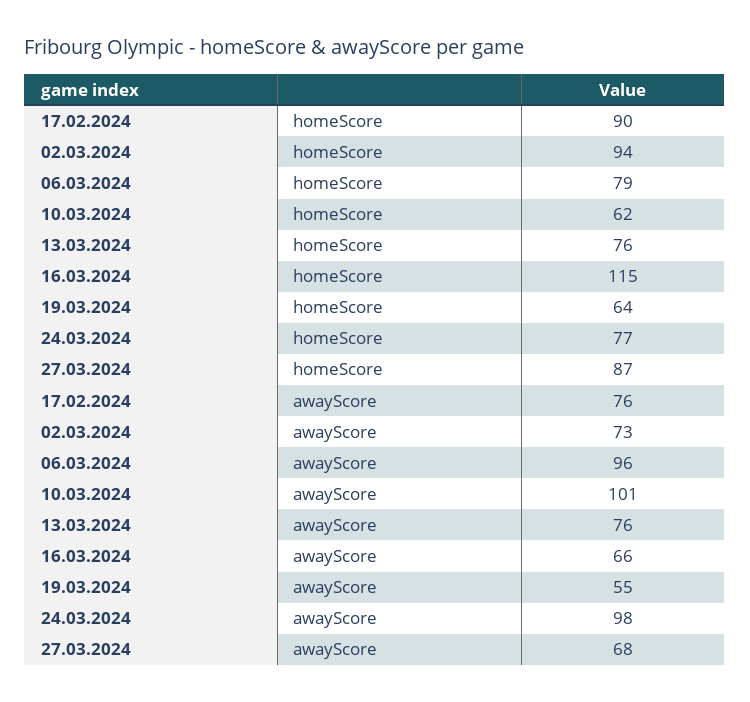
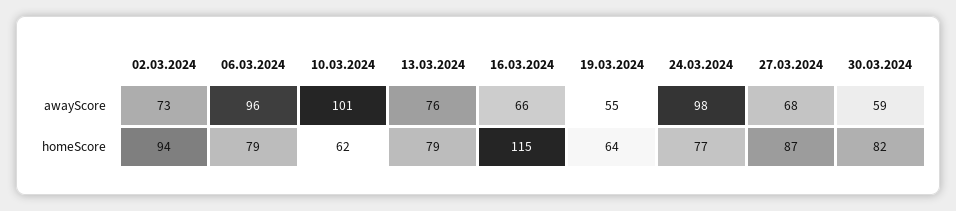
17.02.2024, homeScore: 90 -> none
13.03.2024, homeScore: 76 -> 79
17.02.2024, awayScore: 76 -> none
30.03.2024, awayScore: none -> 59
30.03.2024, homeScore: none -> 82

